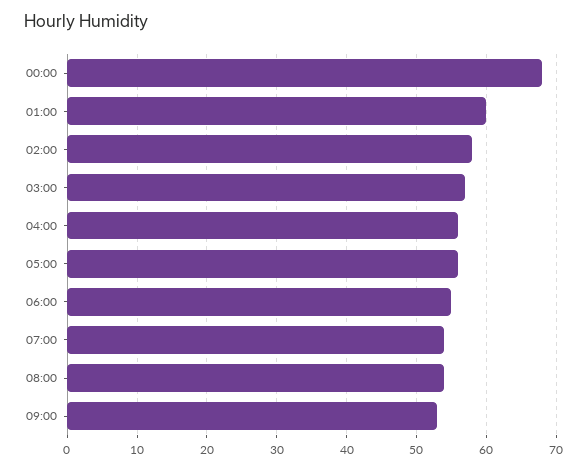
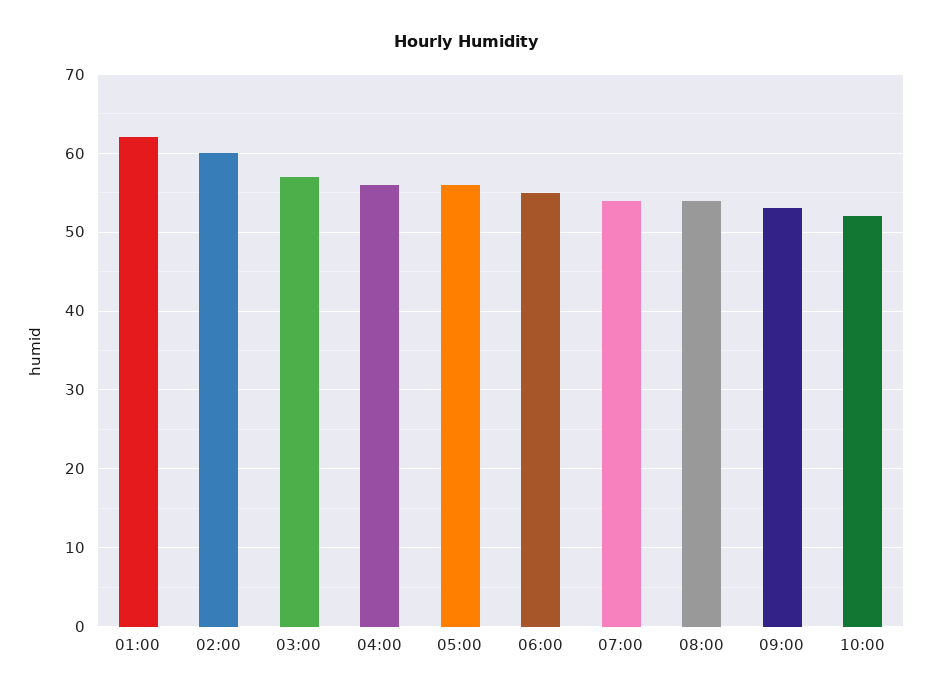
00:00: 68 -> none
01:00: 60 -> 62
02:00: 58 -> 60
10:00: none -> 52

